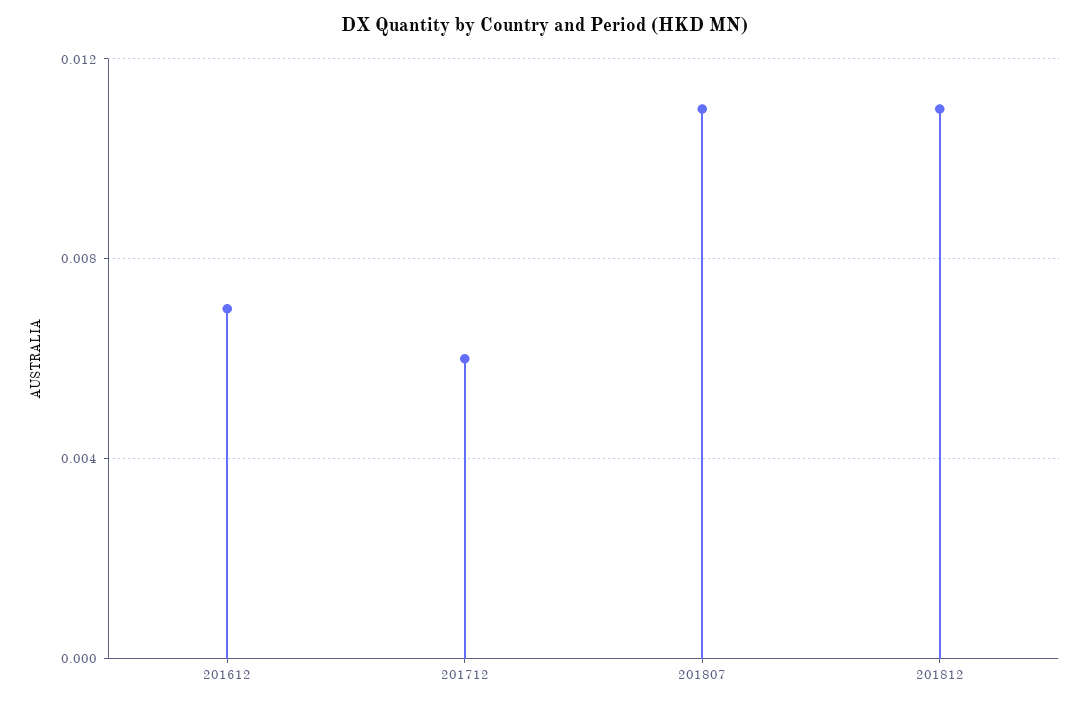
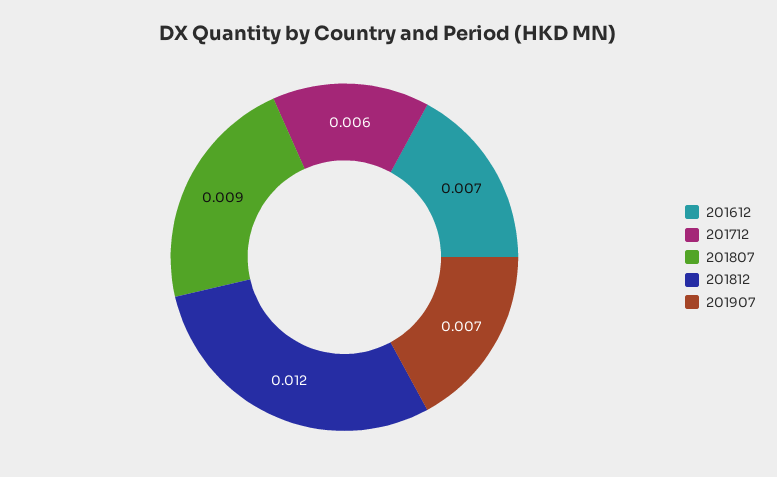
201807: 0.011 -> 0.009
201812: 0.011 -> 0.012
201907: none -> 0.007

